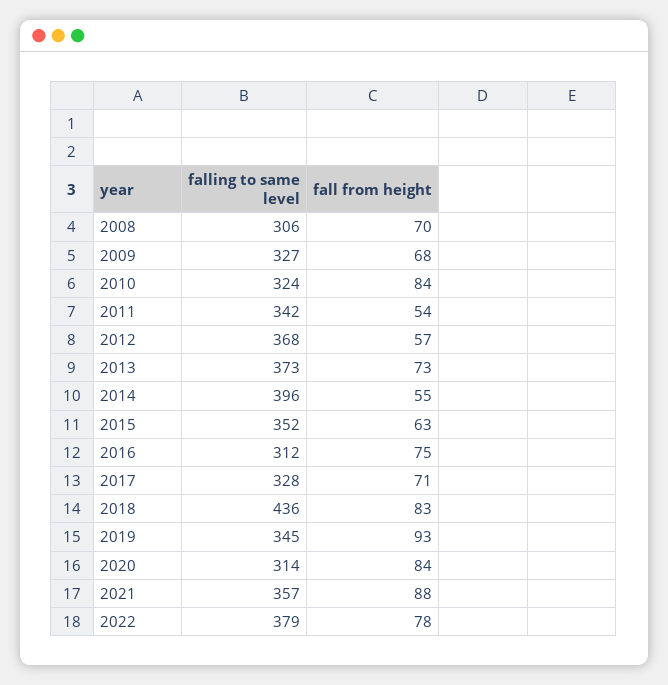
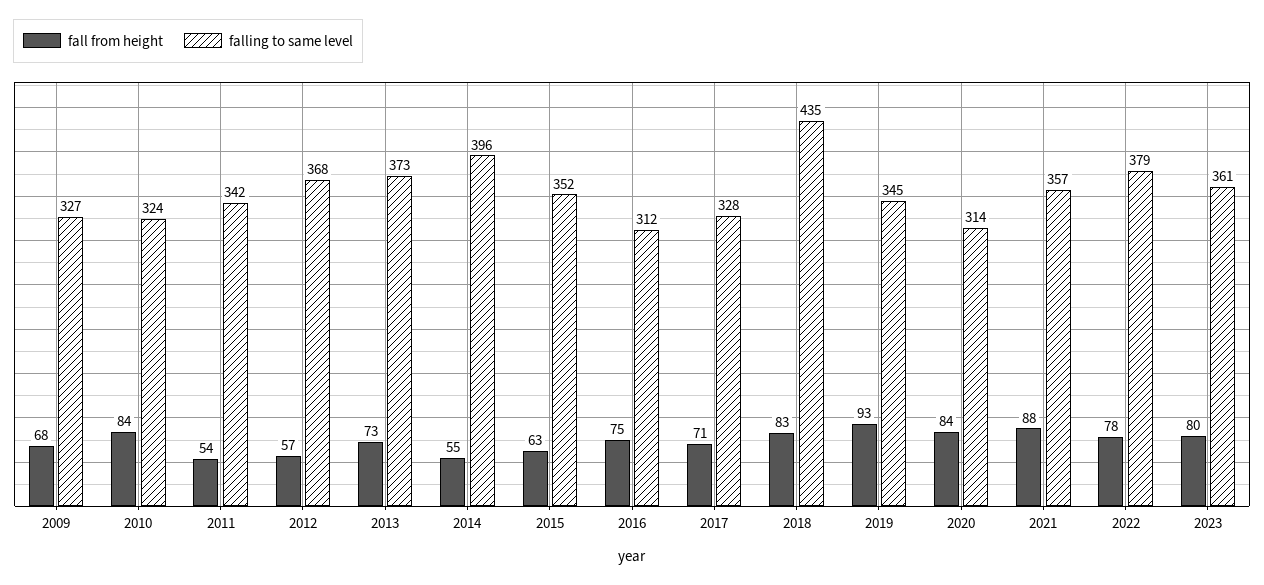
falling to same level, 2008: 306 -> none
fall from height, 2008: 70 -> none
falling to same level, 2018: 436 -> 435
fall from height, 2023: none -> 80
falling to same level, 2023: none -> 361

